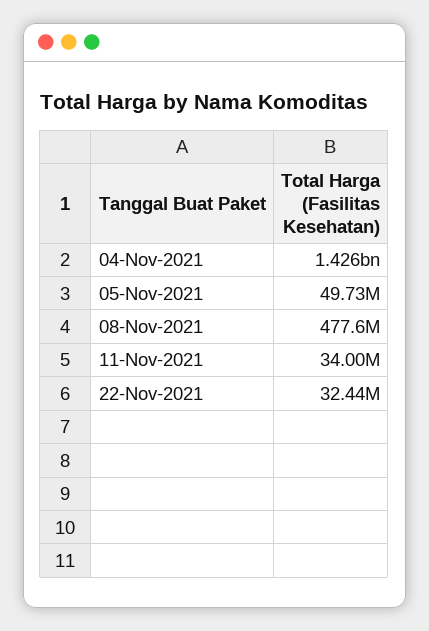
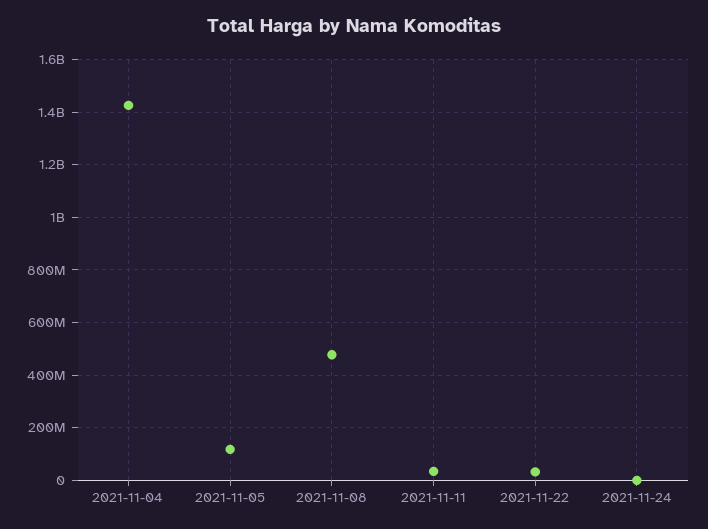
05-Nov-2021: 49730000 -> 125000000
2021-11-24: none -> 0

